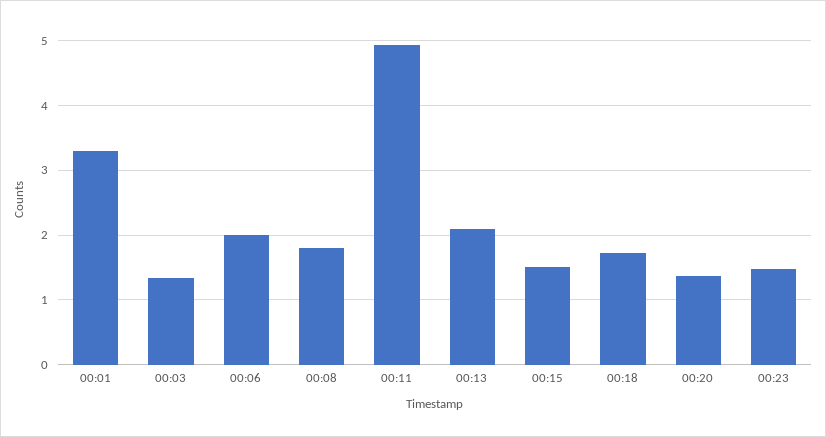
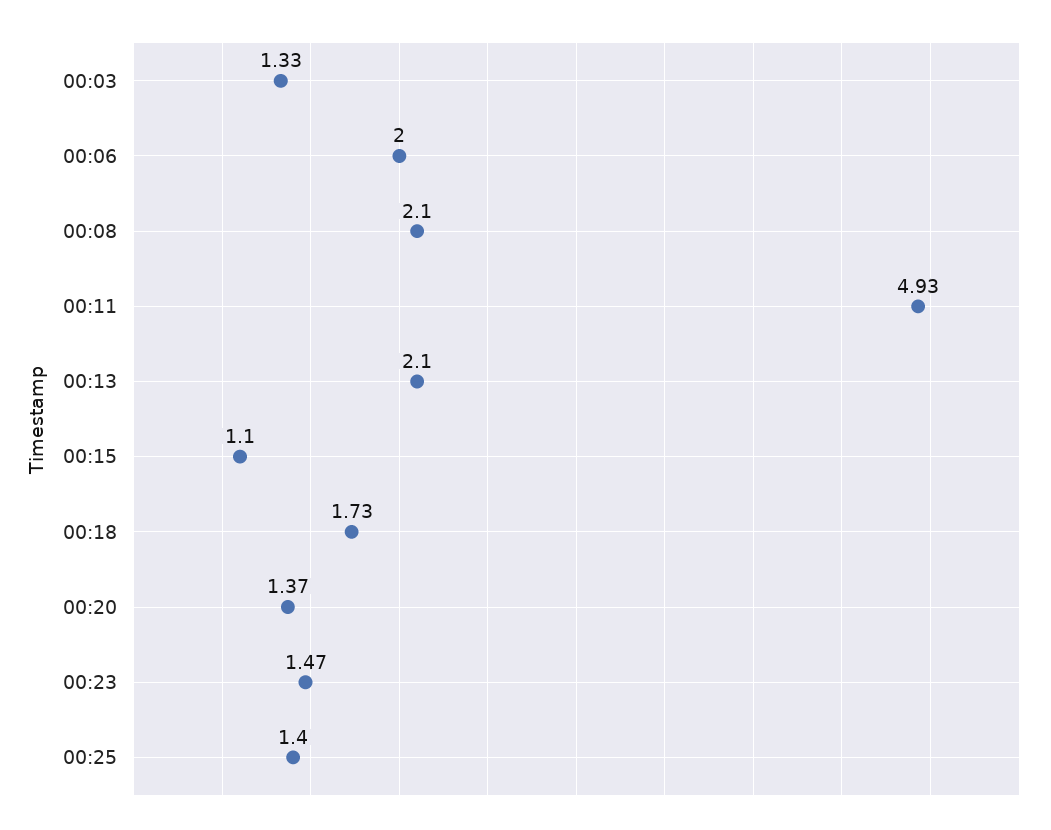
00:01: 3.3 -> none
00:08: 1.8 -> 2.1
00:15: 1.5 -> 1.1
00:25: none -> 1.4

